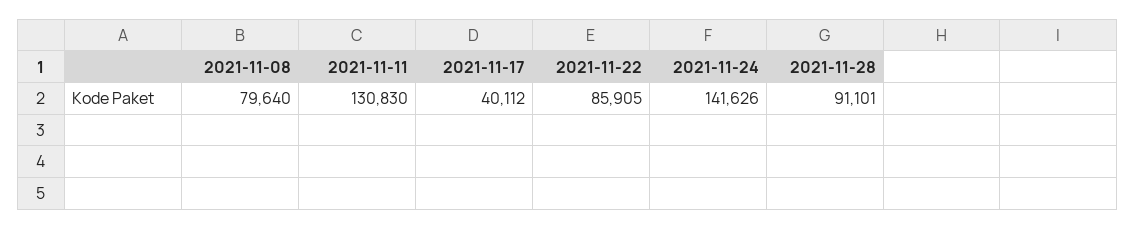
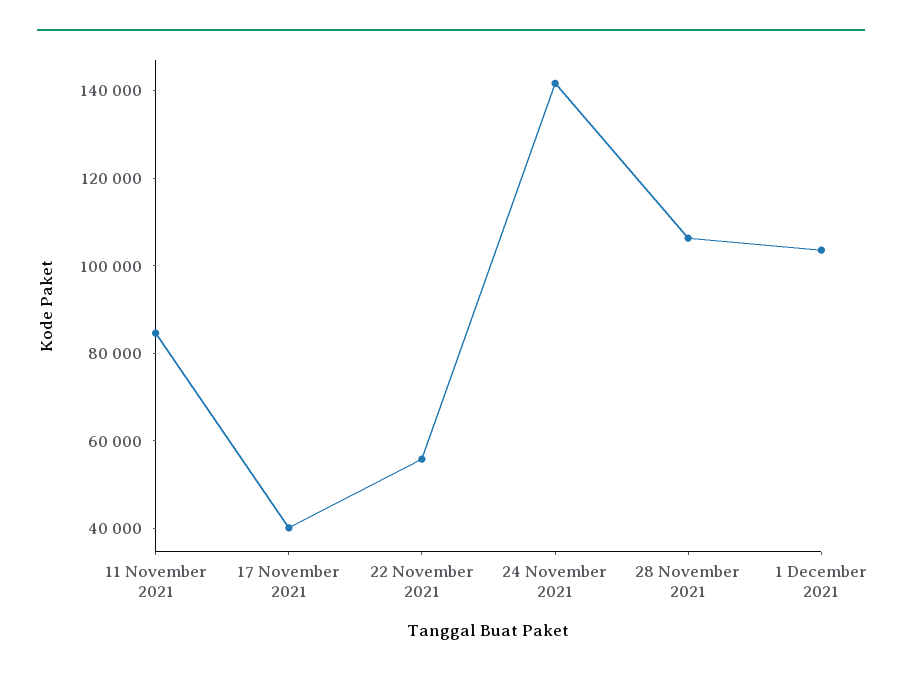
2021-11-08: 79640 -> none
2021-11-11: 130830 -> 85000
2021-11-22: 85905 -> 55000
2021-11-28: 91101 -> 105000
1 December 2021: none -> 105000

